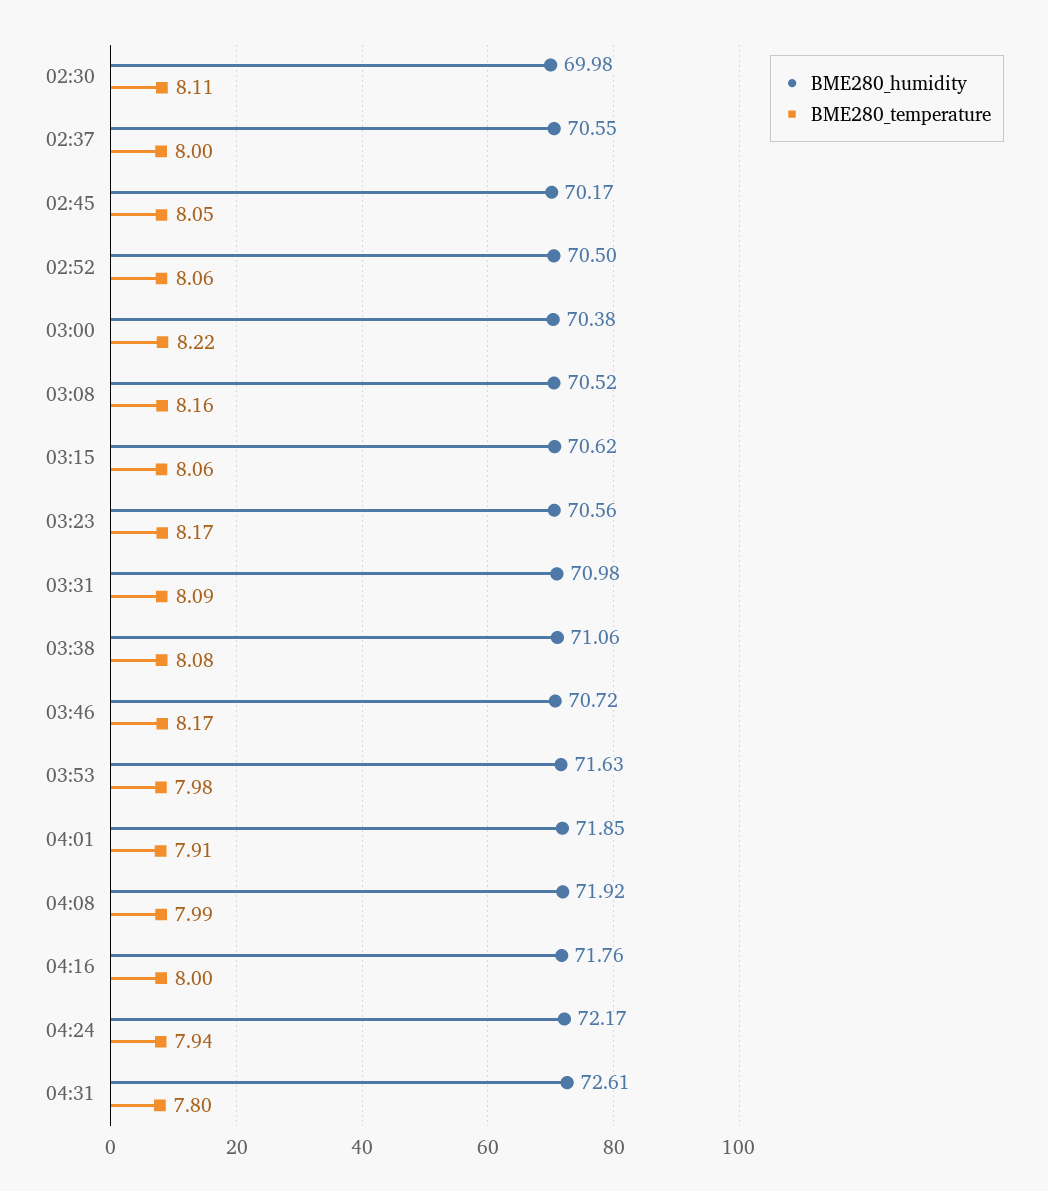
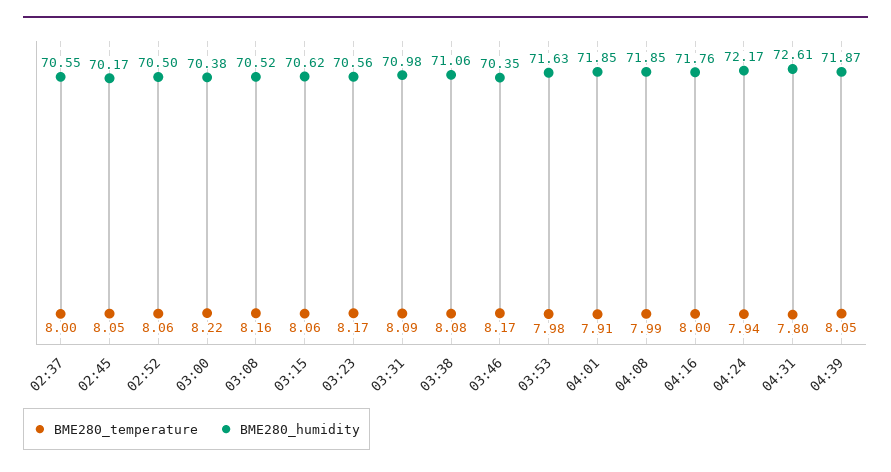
BME280_humidity, 02:30: 69.98 -> none
BME280_temperature, 02:30: 8.11 -> none
BME280_humidity, 03:46: 70.72 -> 70.35
BME280_humidity, 04:08: 71.92 -> 71.85
BME280_temperature, 04:39: none -> 8.05
BME280_humidity, 04:39: none -> 71.87

